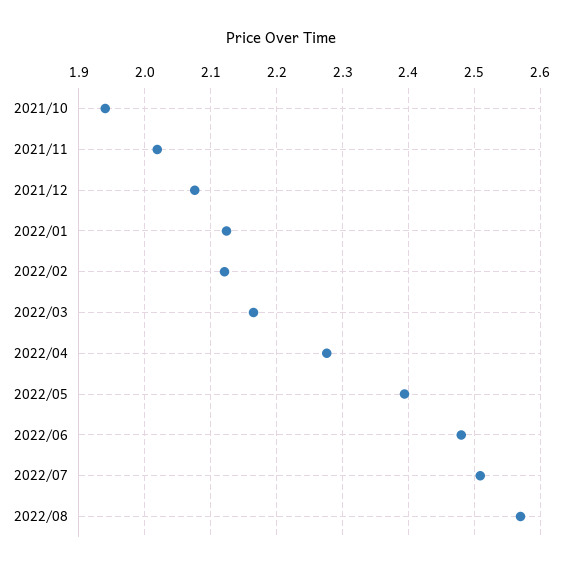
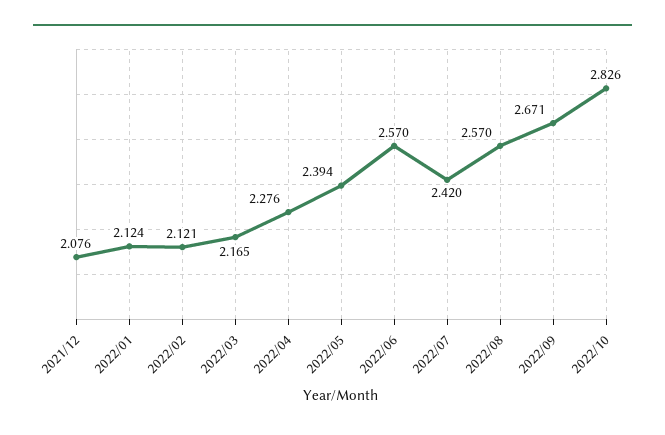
2021/10: 1.94 -> none
2021/11: 2.02 -> none
2022/06: 2.48 -> 2.57
2022/07: 2.51 -> 2.42
2022/09: none -> 2.671
2022/10: none -> 2.826

